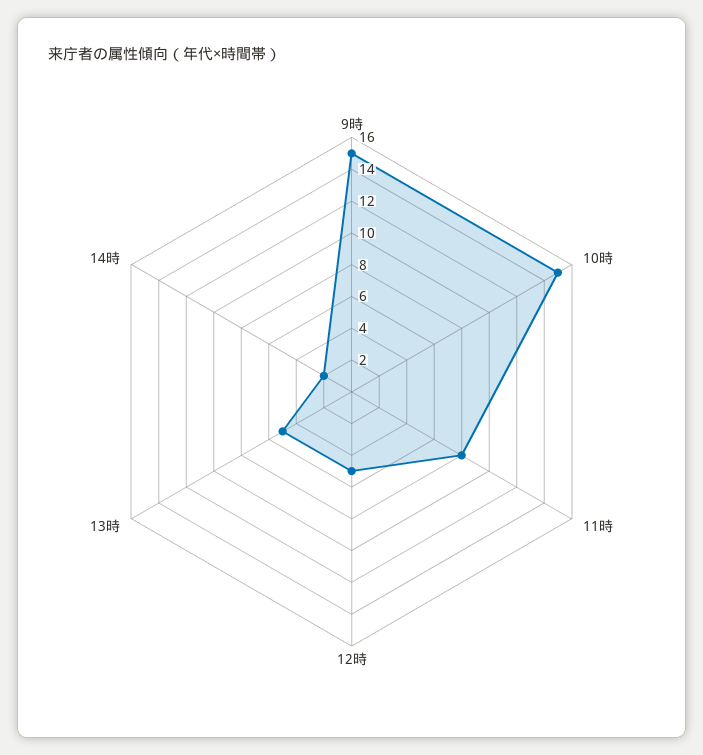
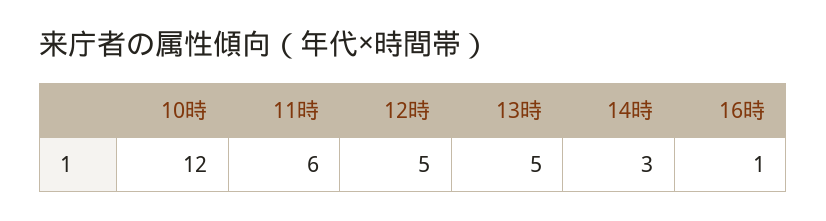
9時: 15 -> none
10時: 15 -> 12
11時: 8 -> 6
14時: 2 -> 3
16時: none -> 1

